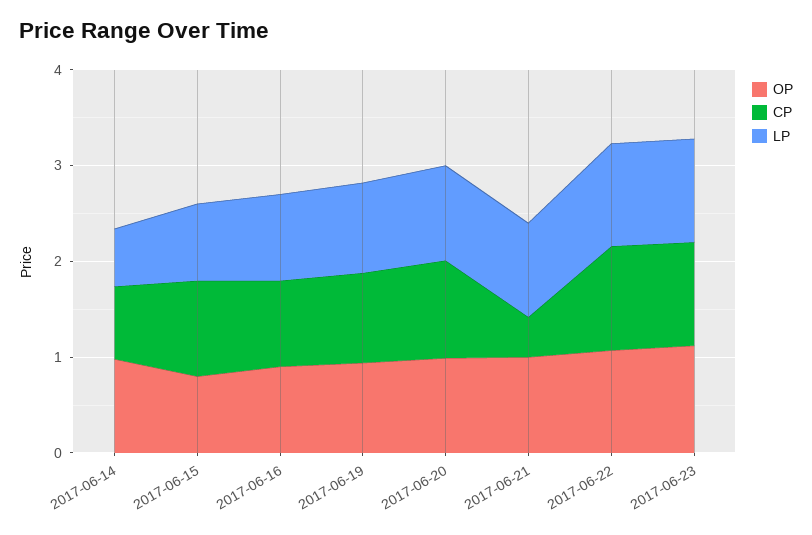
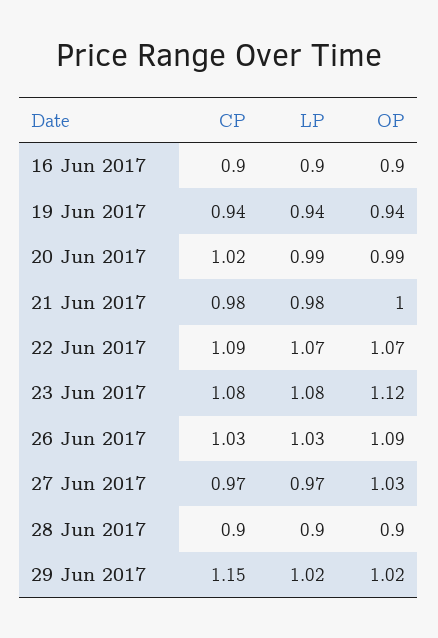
OP, 2017-06-14: 1 -> none
CP, 2017-06-14: 0.8 -> none
LP, 2017-06-14: 0.6 -> none
OP, 2017-06-15: 0.8 -> none
CP, 2017-06-15: 1 -> none
LP, 2017-06-15: 0.8 -> none
CP, 2017-06-21: 0.4 -> 0.98
CP, 26 Jun 2017: none -> 1.03
LP, 26 Jun 2017: none -> 1.03
OP, 26 Jun 2017: none -> 1.09
CP, 27 Jun 2017: none -> 0.97
LP, 27 Jun 2017: none -> 0.97
OP, 27 Jun 2017: none -> 1.03
CP, 28 Jun 2017: none -> 0.9
LP, 28 Jun 2017: none -> 0.9
OP, 28 Jun 2017: none -> 0.9
CP, 29 Jun 2017: none -> 1.15
LP, 29 Jun 2017: none -> 1.02
OP, 29 Jun 2017: none -> 1.02

